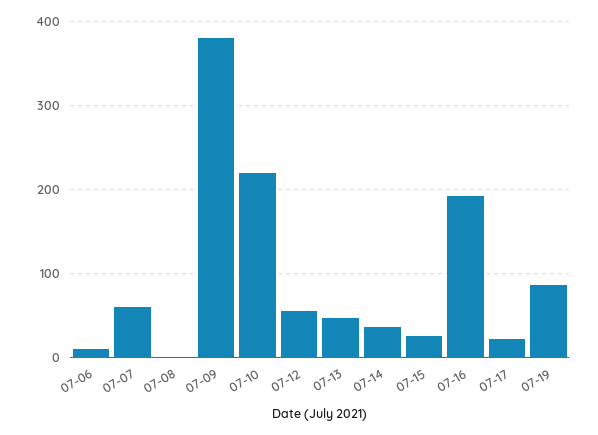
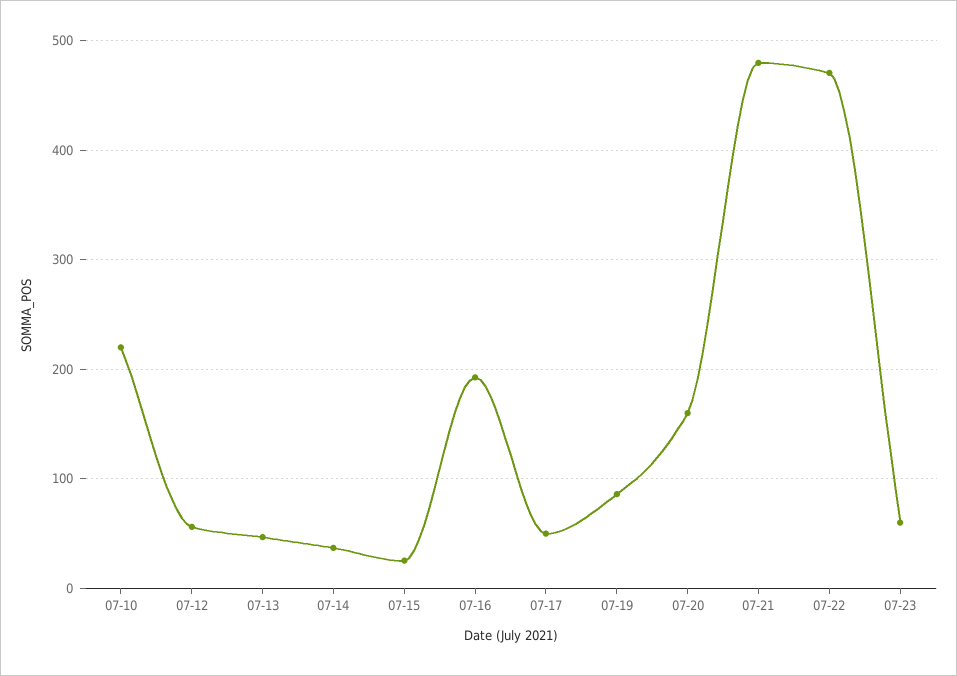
07-06: 10 -> none
07-07: 60 -> none
07-08: 0 -> none
07-09: 380 -> none
07-17: 20 -> 50
07-20: none -> 160
07-21: none -> 480
07-22: none -> 470
07-23: none -> 60

